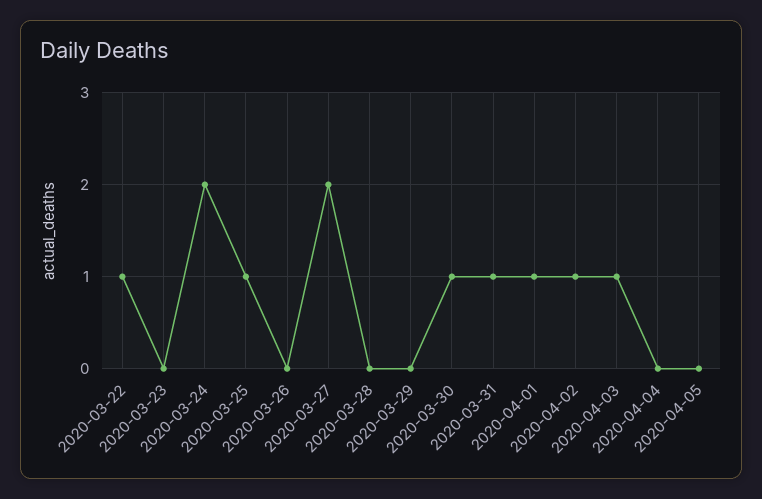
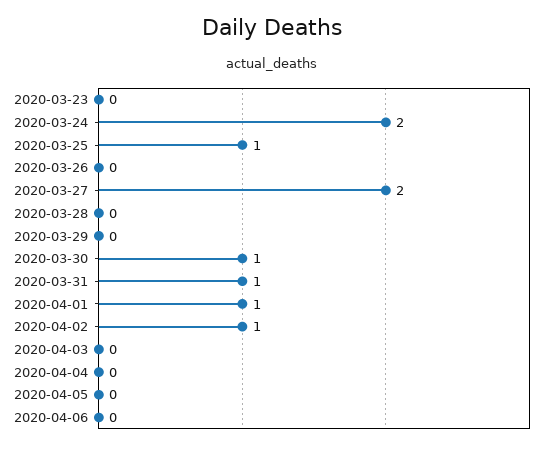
2020-03-22: 1 -> none
2020-04-03: 1 -> 0
2020-04-06: none -> 0

